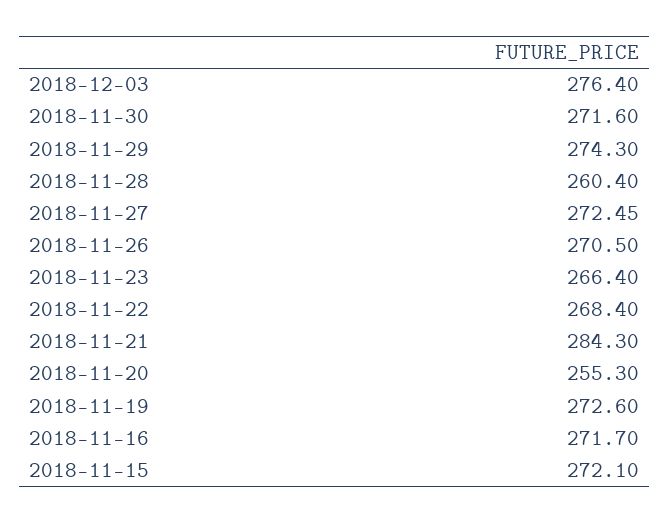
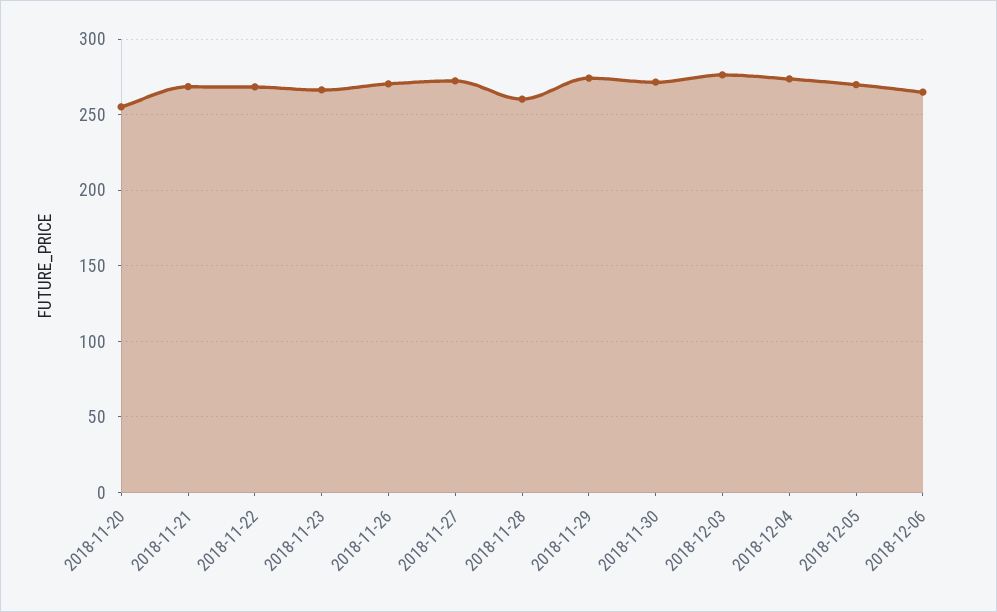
2018-11-21: 284.3 -> 270
2018-11-19: 272.6 -> none
2018-11-16: 271.7 -> none
2018-11-15: 272.1 -> none
2018-12-04: none -> 275
2018-12-05: none -> 270
2018-12-06: none -> 265

